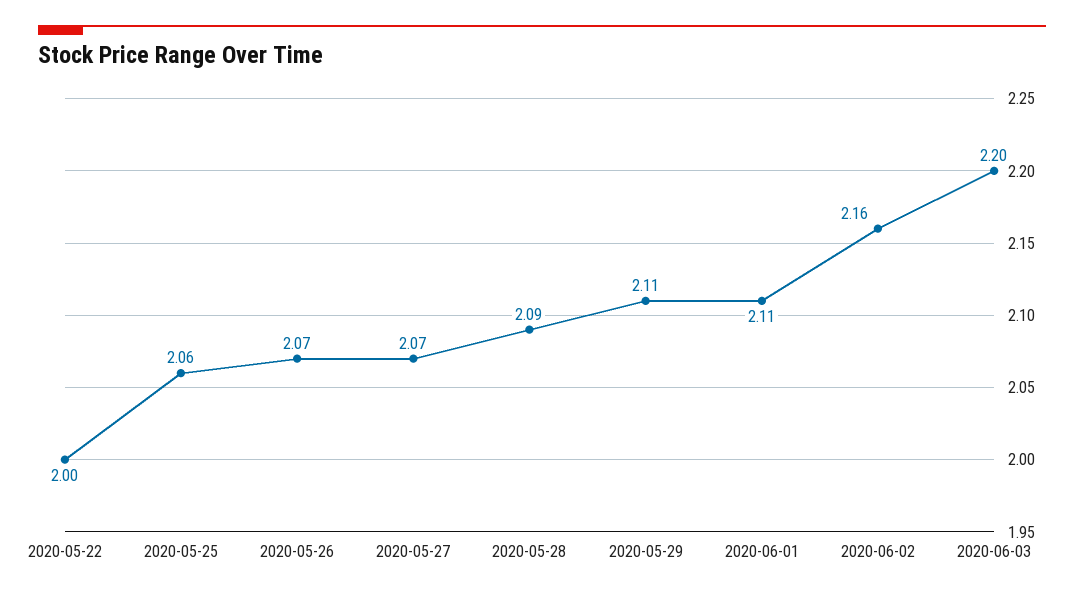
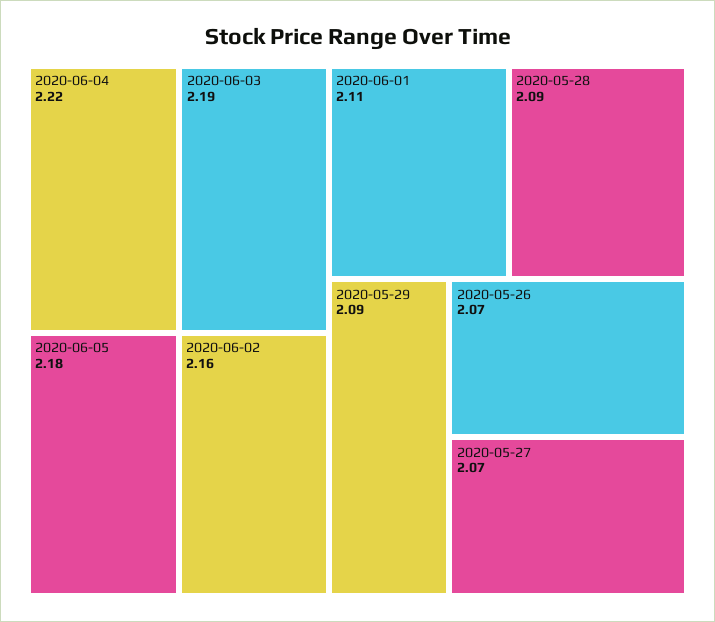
2020-05-22: 2 -> none
2020-05-25: 2.06 -> none
2020-05-29: 2.11 -> 2.09
2020-06-03: 2.2 -> 2.19
2020-06-04: none -> 2.22
2020-06-05: none -> 2.18

